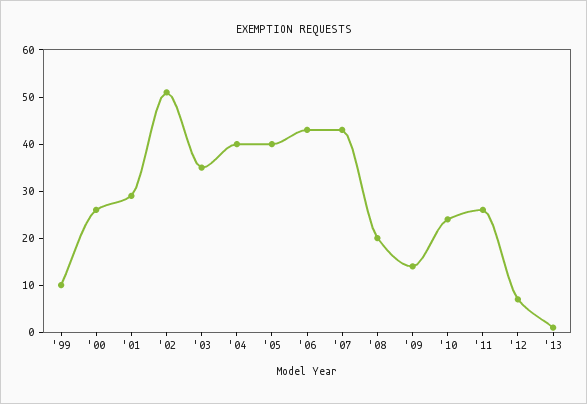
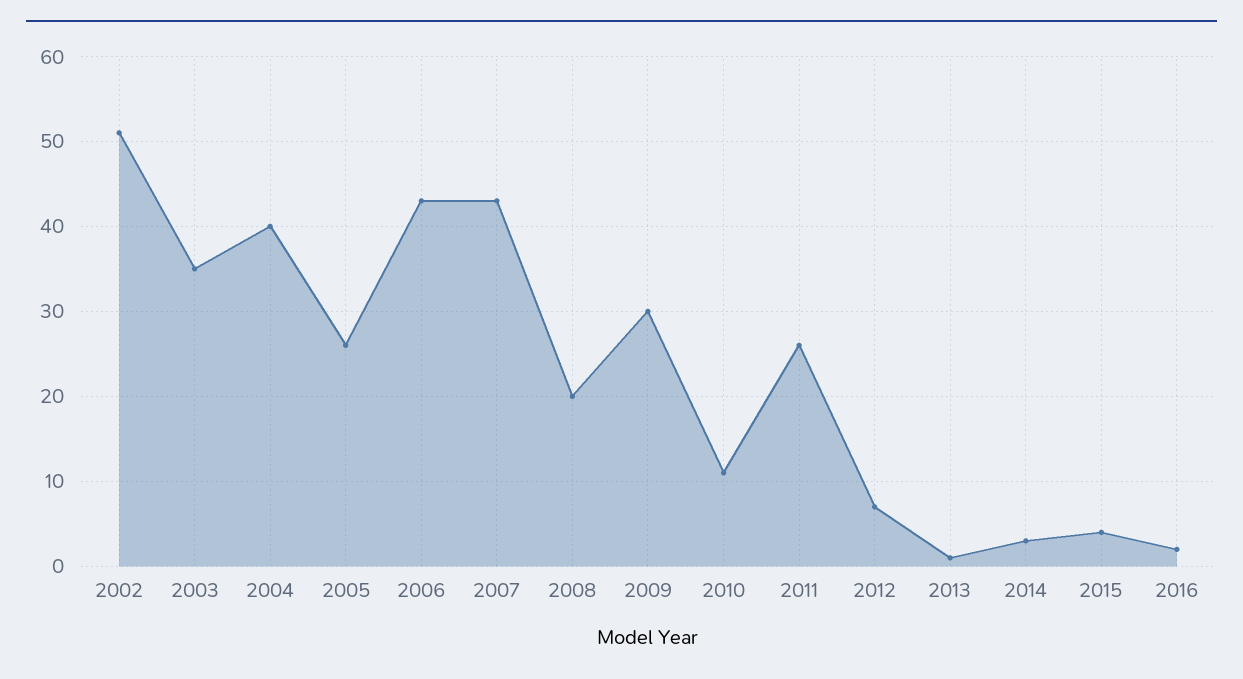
'99: 10 -> none
'00: 25 -> none
'01: 30 -> none
'05: 40 -> 26
'09: 15 -> 30
'10: 25 -> 11
2014: none -> 3
2015: none -> 4
2016: none -> 2

